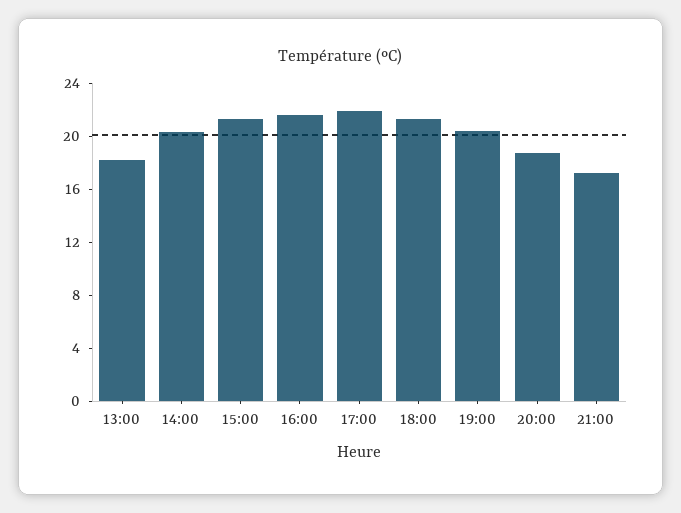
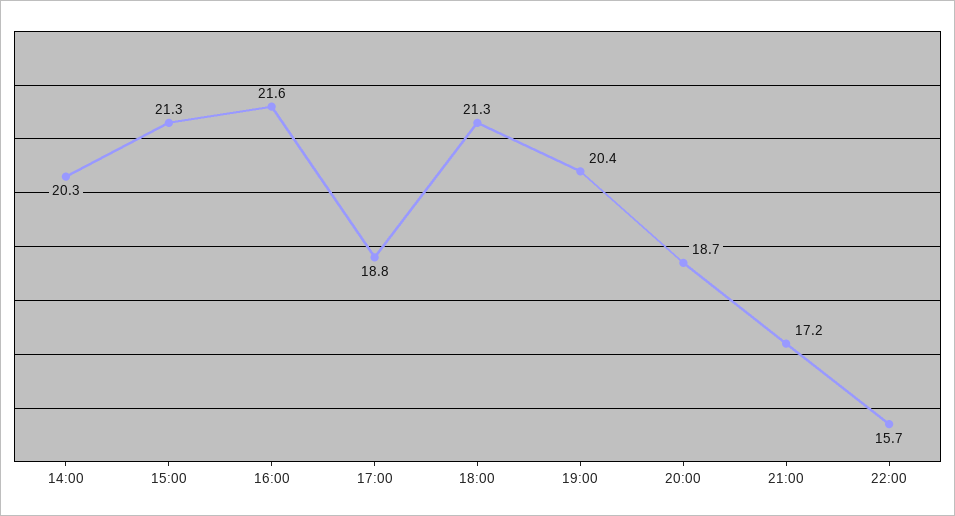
13:00: 18 -> none
17:00: 22 -> 18.8
22:00: none -> 15.7

